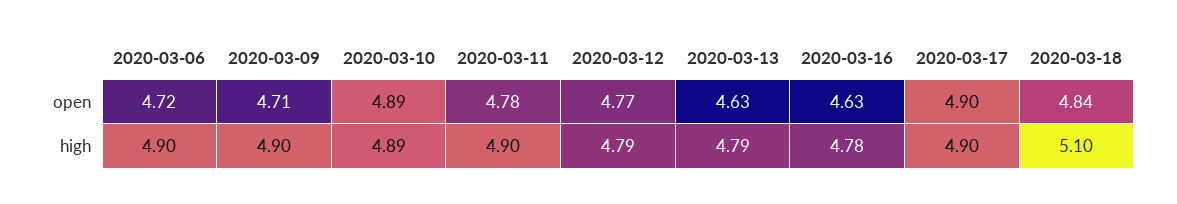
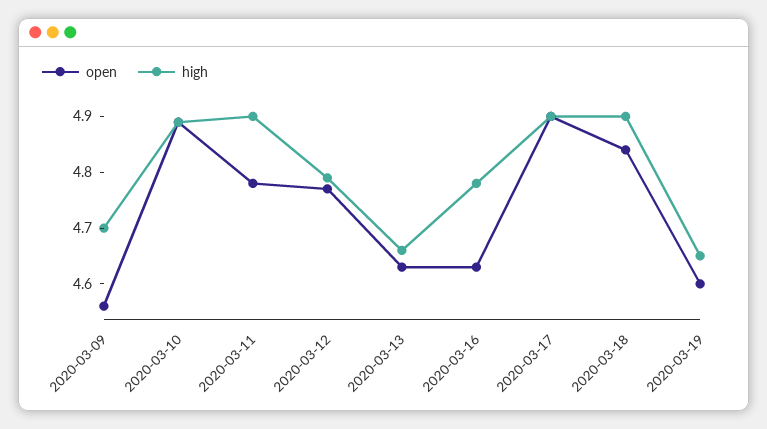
open, 2020-03-06: 4.72 -> none
open, 2020-03-09: 4.71 -> 4.55
high, 2020-03-06: 4.9 -> none
high, 2020-03-09: 4.9 -> 4.7
high, 2020-03-13: 4.79 -> 4.65
high, 2020-03-18: 5.1 -> 4.9
open, 2020-03-19: none -> 4.6
high, 2020-03-19: none -> 4.65

